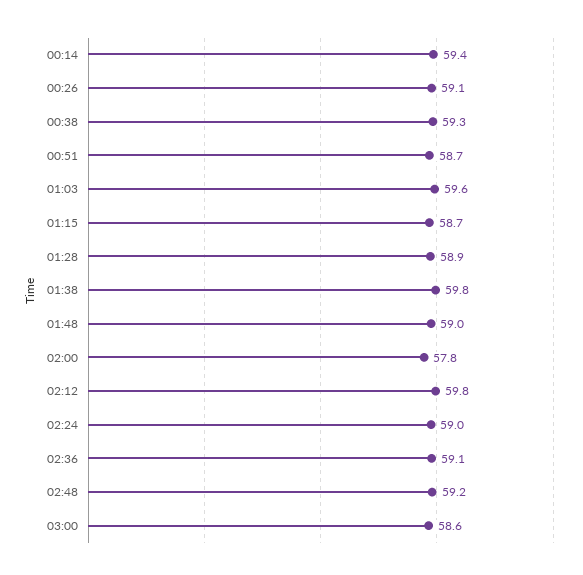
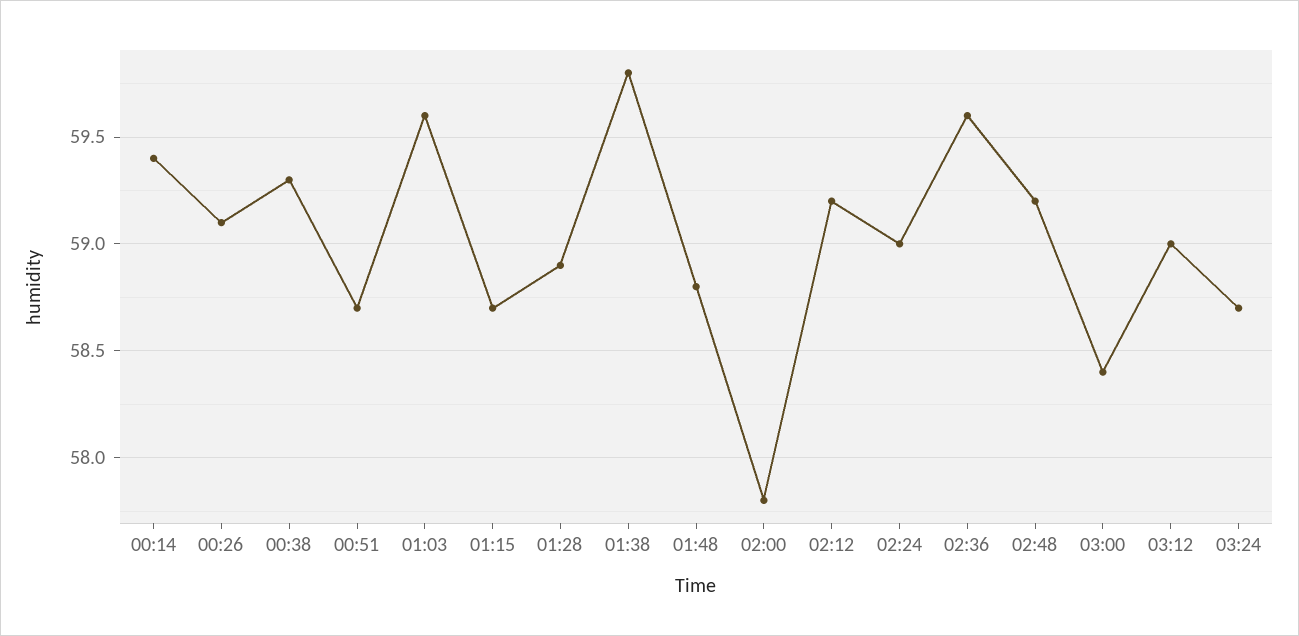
01:48: 59 -> 58.8
02:12: 59.8 -> 59.2
02:36: 59.1 -> 59.6
03:00: 58.6 -> 58.4
03:12: none -> 59
03:24: none -> 58.7

